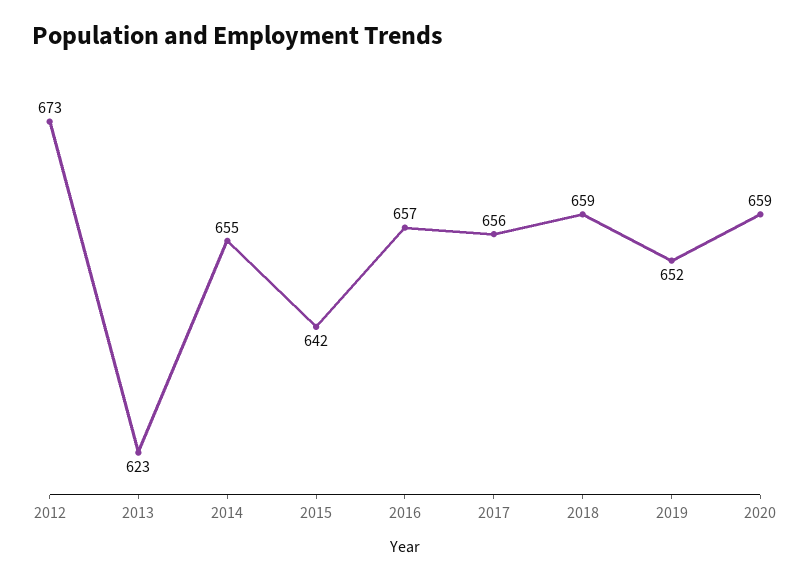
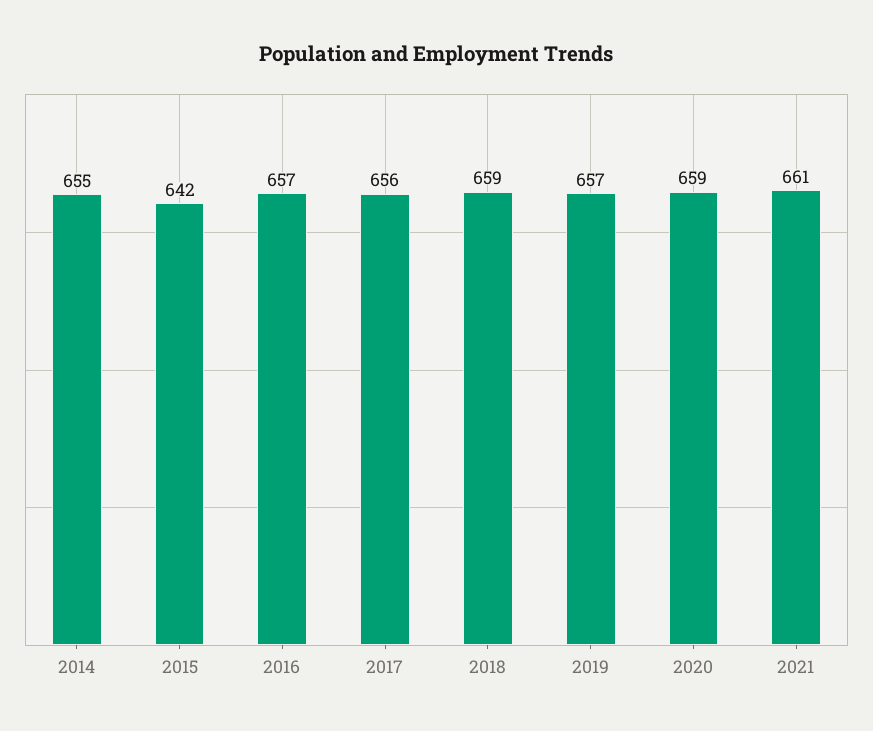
2012: 673 -> none
2013: 623 -> none
2019: 652 -> 657
2021: none -> 661

